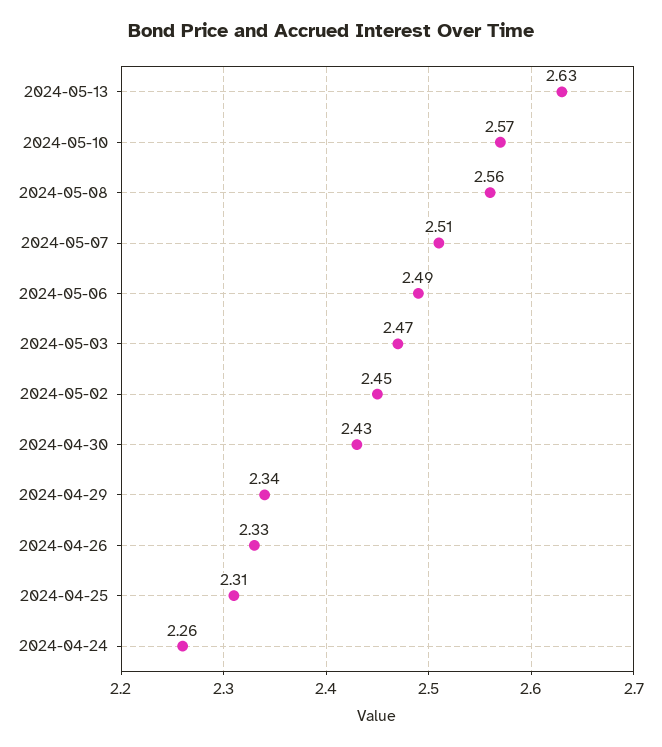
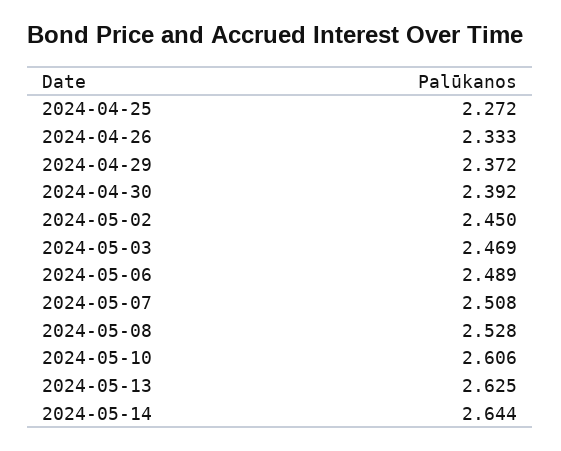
2024-05-10: 2.57 -> 2.606
2024-05-08: 2.56 -> 2.528
2024-04-30: 2.43 -> 2.392
2024-04-29: 2.34 -> 2.372
2024-04-25: 2.31 -> 2.272
2024-04-24: 2.26 -> none
2024-05-14: none -> 2.644

